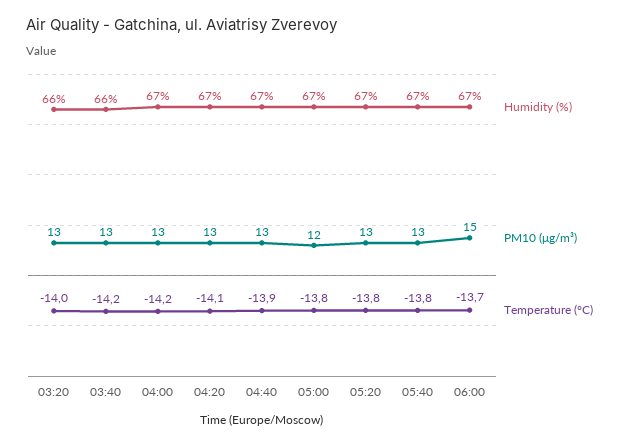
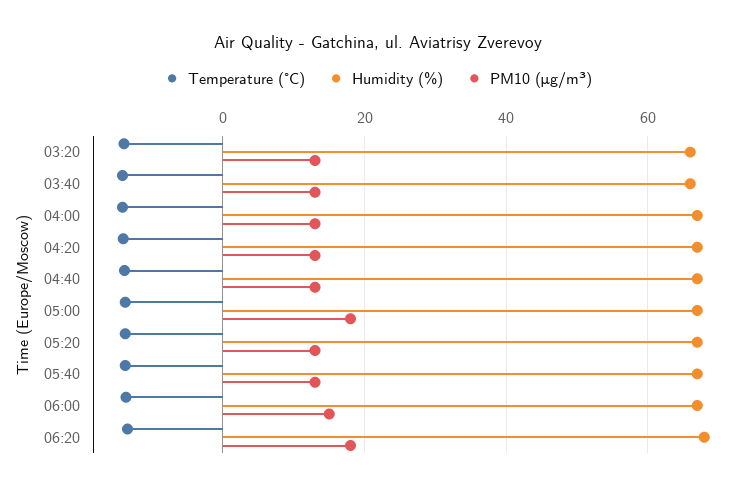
PM10 (μg/m³), 05:00: 12 -> 18
Temperature (°C), 06:20: none -> -14
Humidity (%), 06:20: none -> 68
PM10 (μg/m³), 06:20: none -> 18

